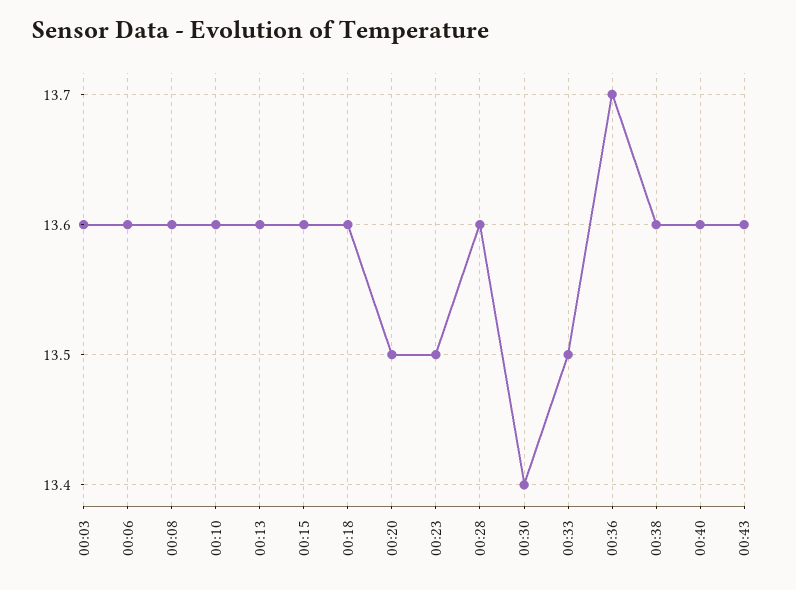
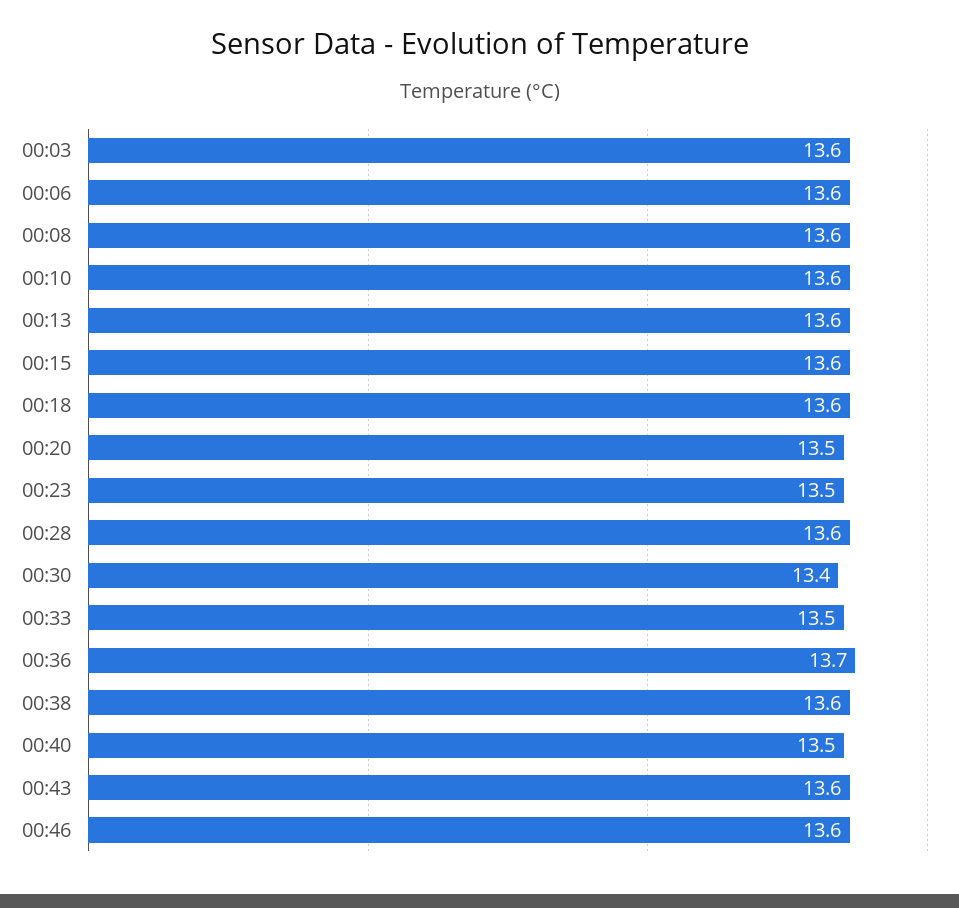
00:40: 13.6 -> 13.5
00:46: none -> 13.6

